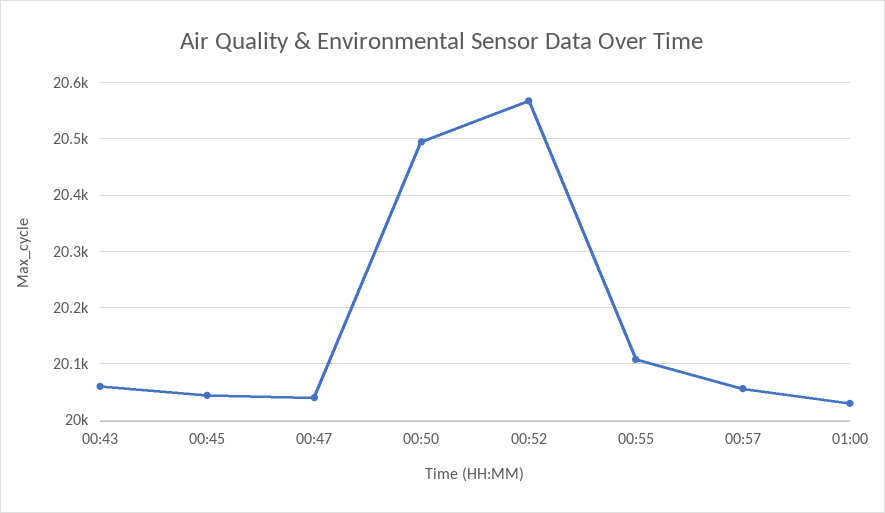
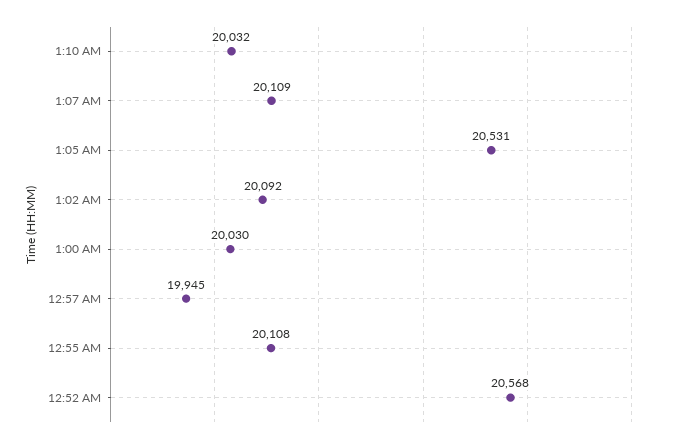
00:43: 20060 -> none
00:45: 20040 -> none
00:47: 20040 -> none
00:50: 20500 -> none
00:57: 20060 -> 19945
1:10 AM: none -> 20032
1:07 AM: none -> 20109
1:05 AM: none -> 20531
1:02 AM: none -> 20092

